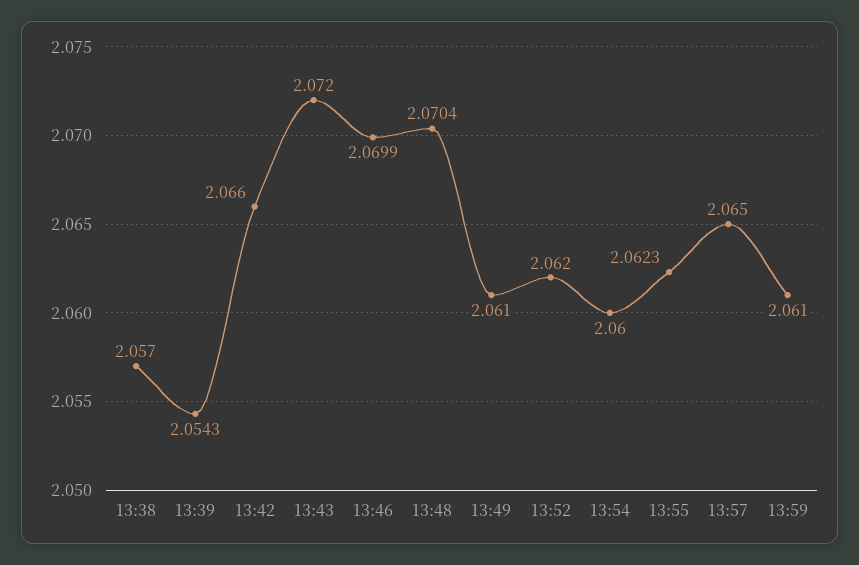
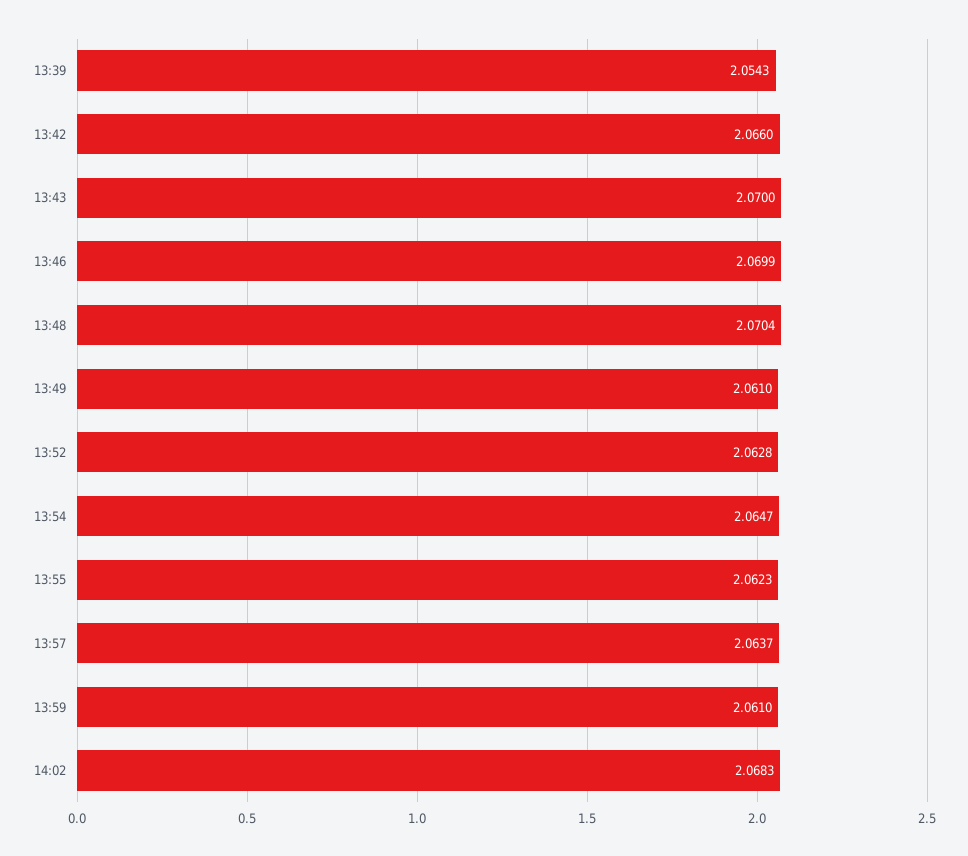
13:38: 2.057 -> none
13:43: 2.072 -> 2.07
13:52: 2.062 -> 2.0628
13:54: 2.06 -> 2.0647
13:57: 2.065 -> 2.0637
14:02: none -> 2.0683

